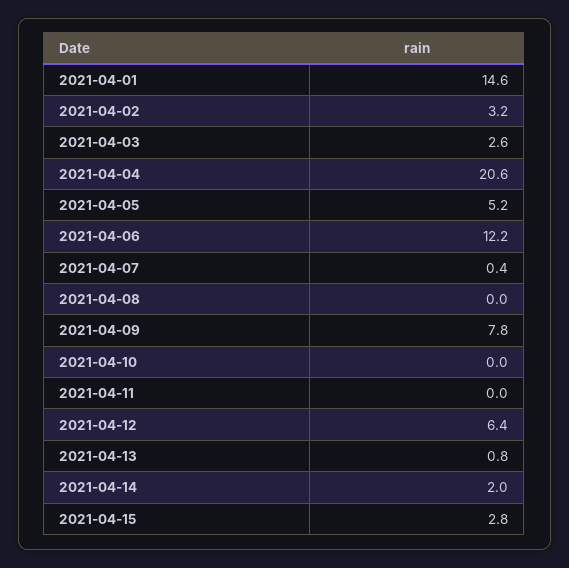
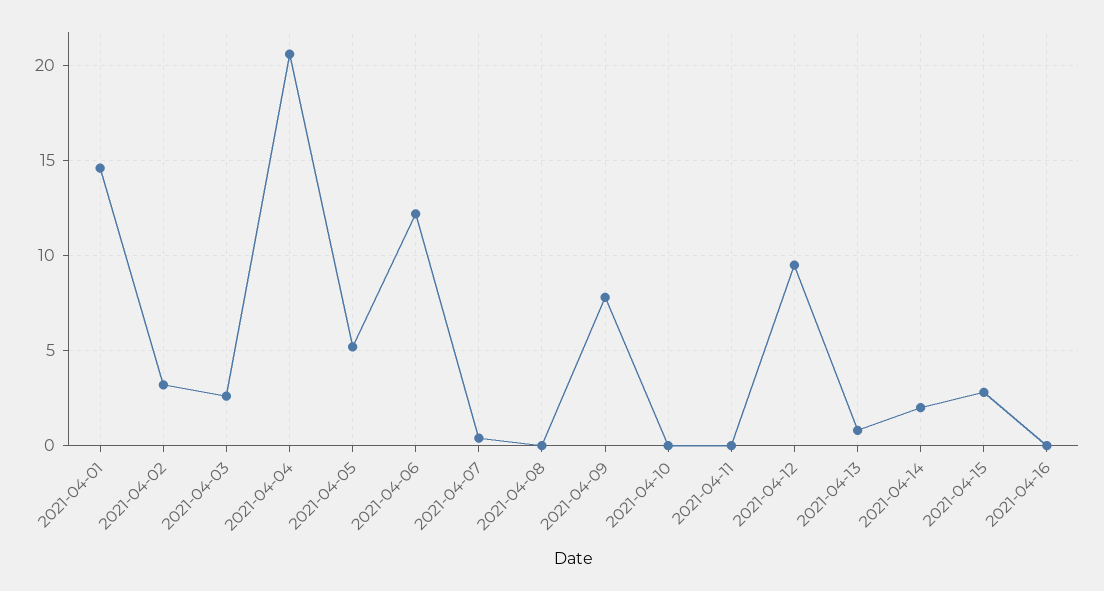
2021-04-12: 6.4 -> 9.5
2021-04-16: none -> 0

